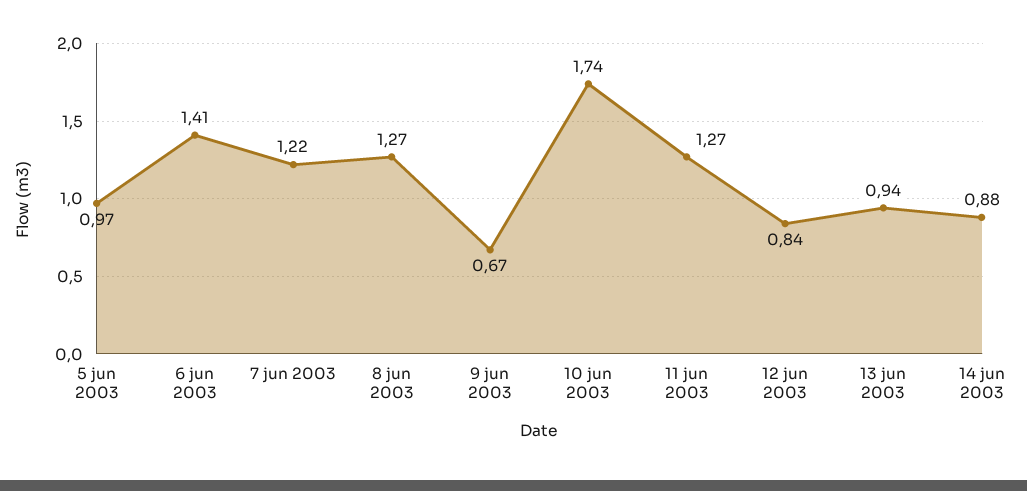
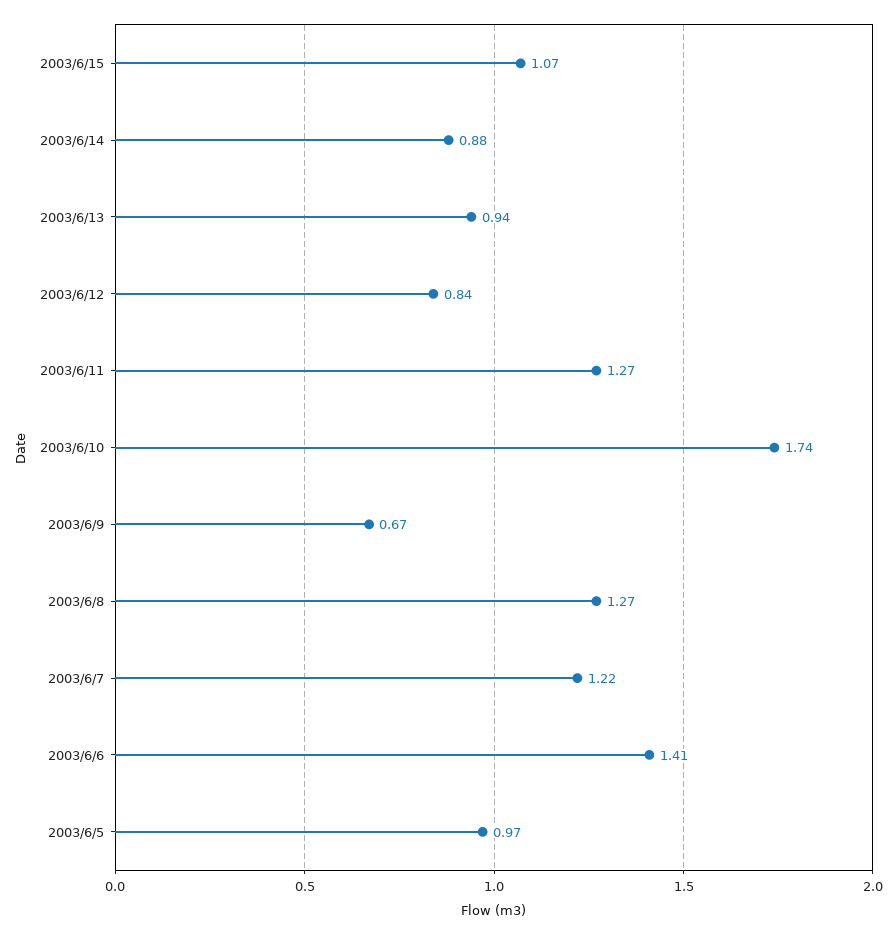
2003/6/15: none -> 1.07

